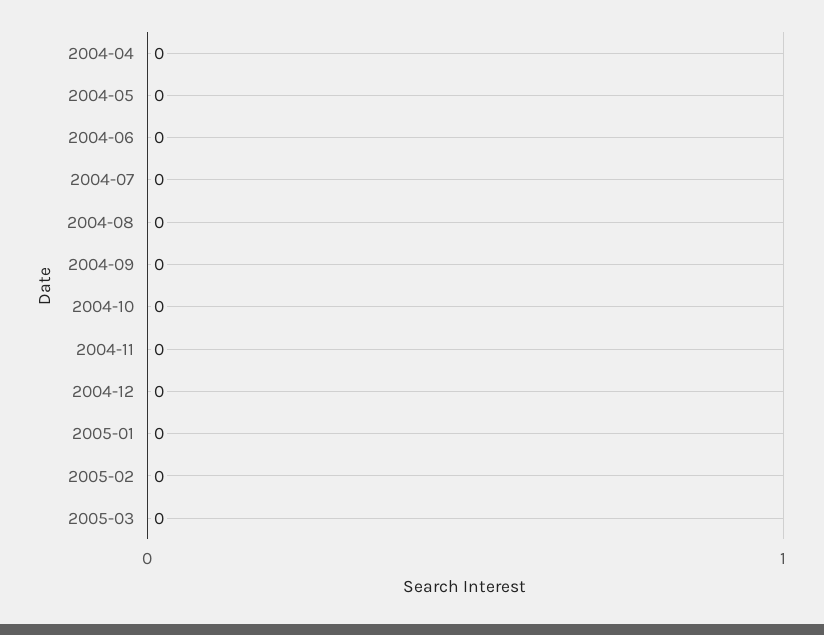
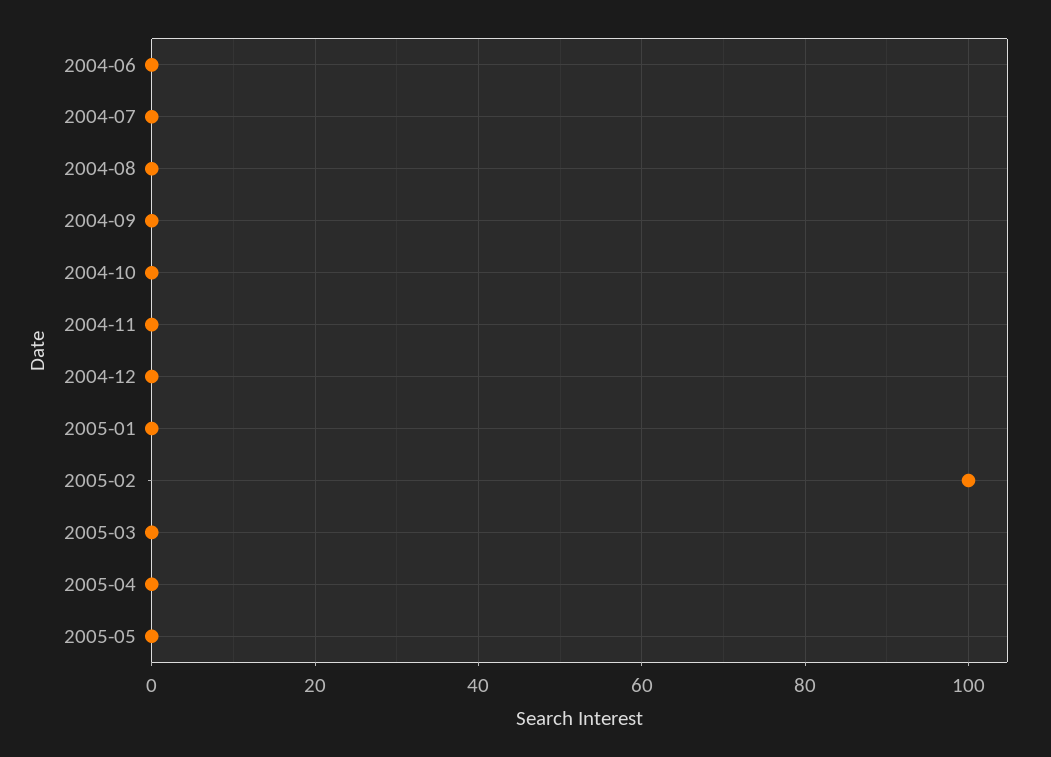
2004-04: 0 -> none
2004-05: 0 -> none
2005-02: 0 -> 100
2005-04: none -> 0
2005-05: none -> 0

